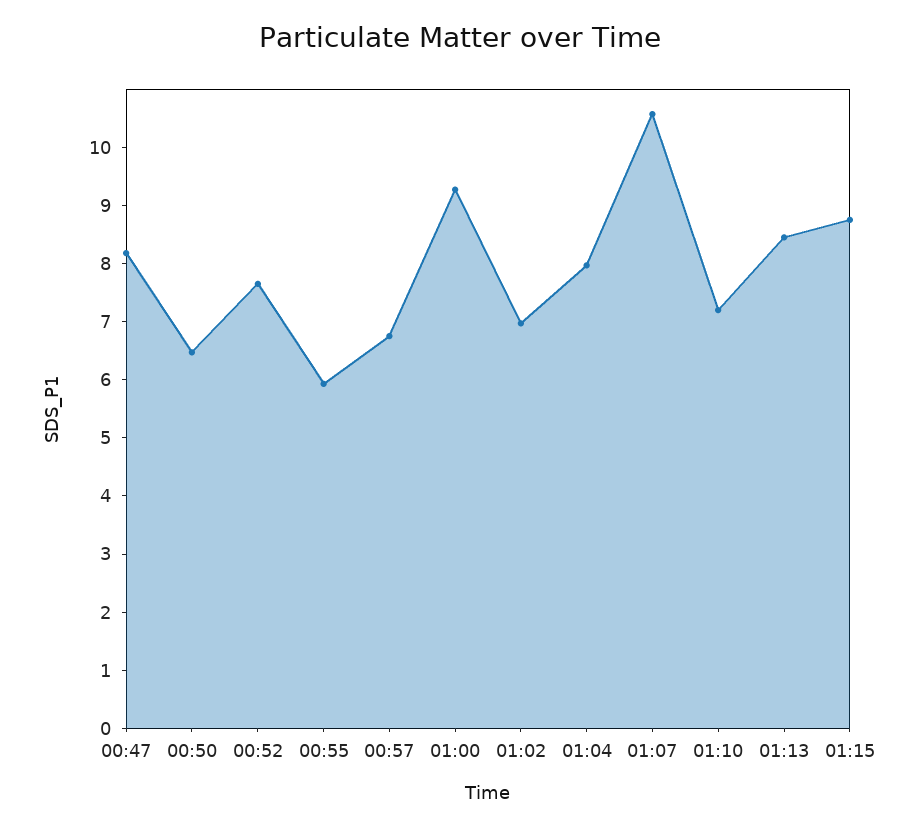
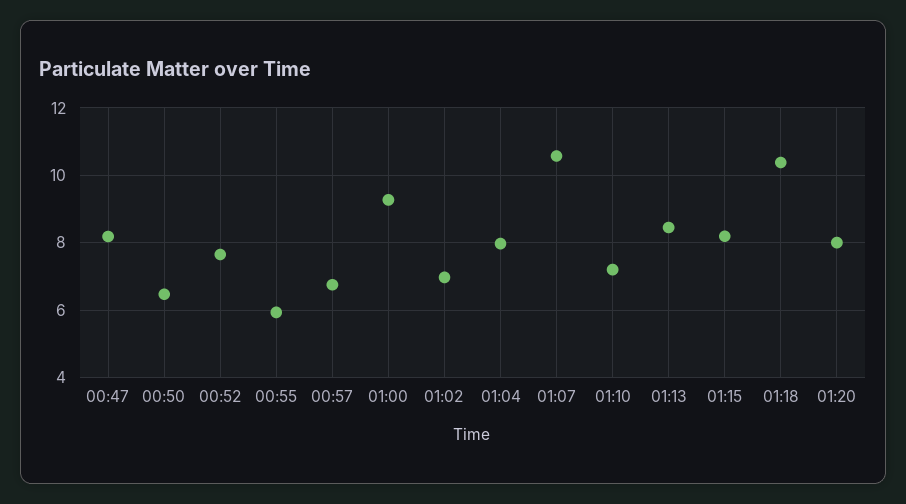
01:15: 8.8 -> 8.2
01:18: none -> 10.4
01:20: none -> 8

